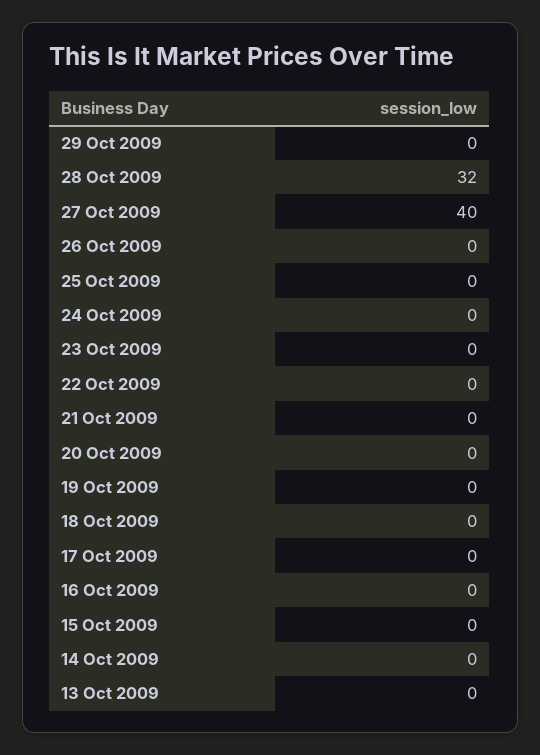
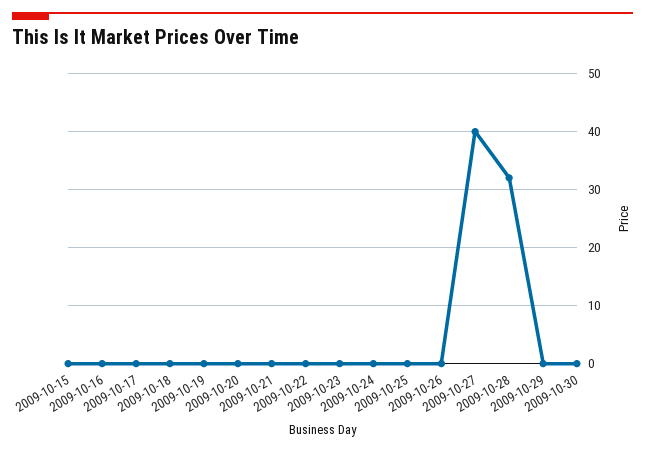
14 Oct 2009: 0 -> none
13 Oct 2009: 0 -> none
2009-10-30: none -> 0

